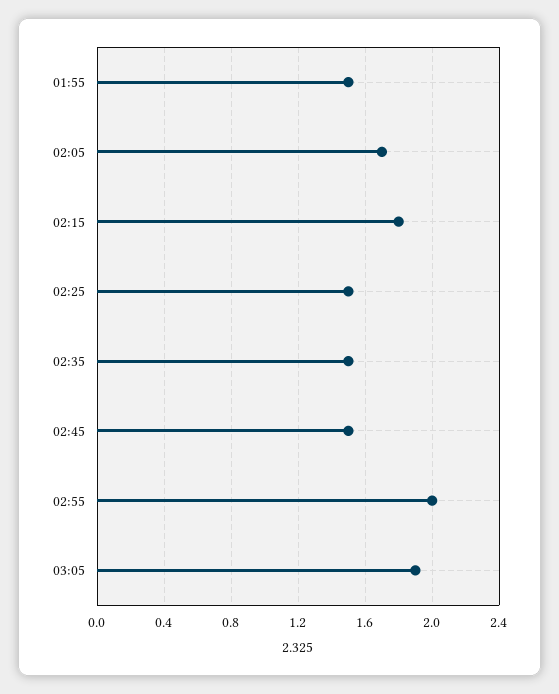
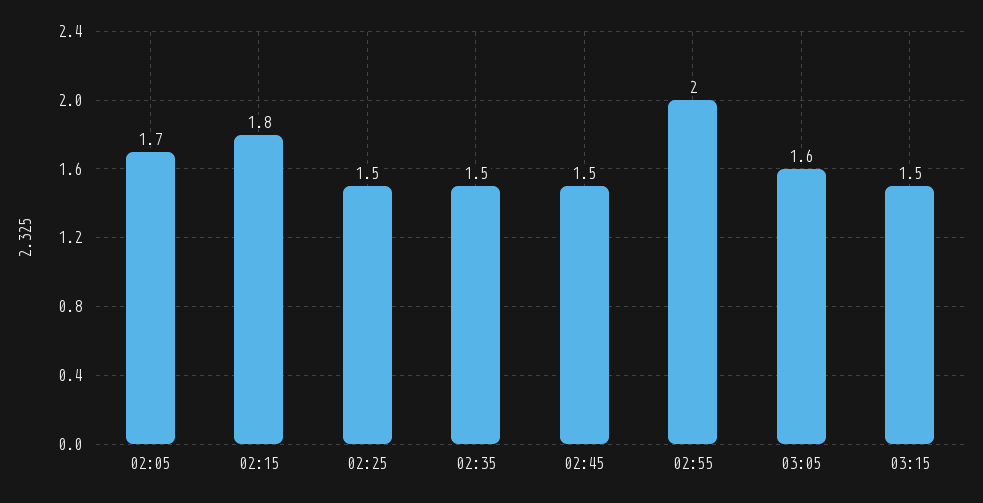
01:55: 1.5 -> none
03:05: 1.9 -> 1.6
03:15: none -> 1.5

